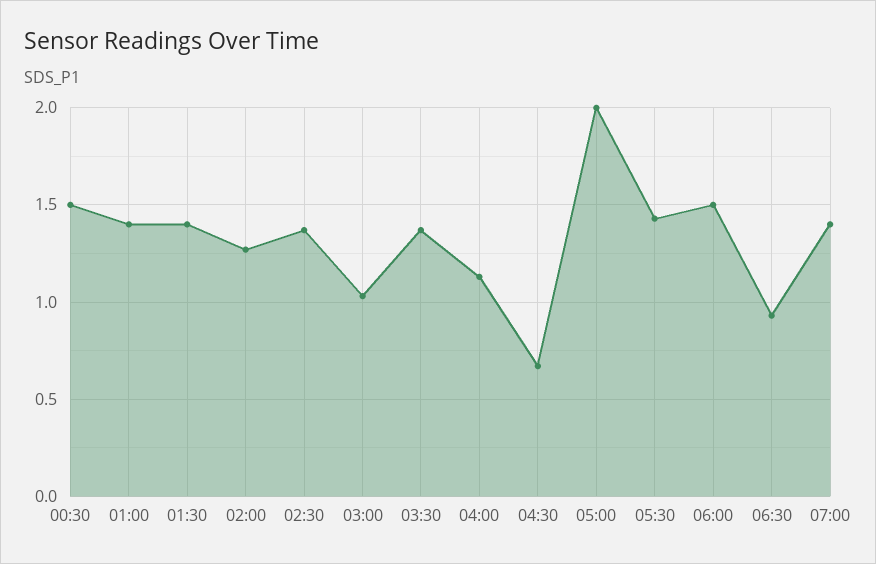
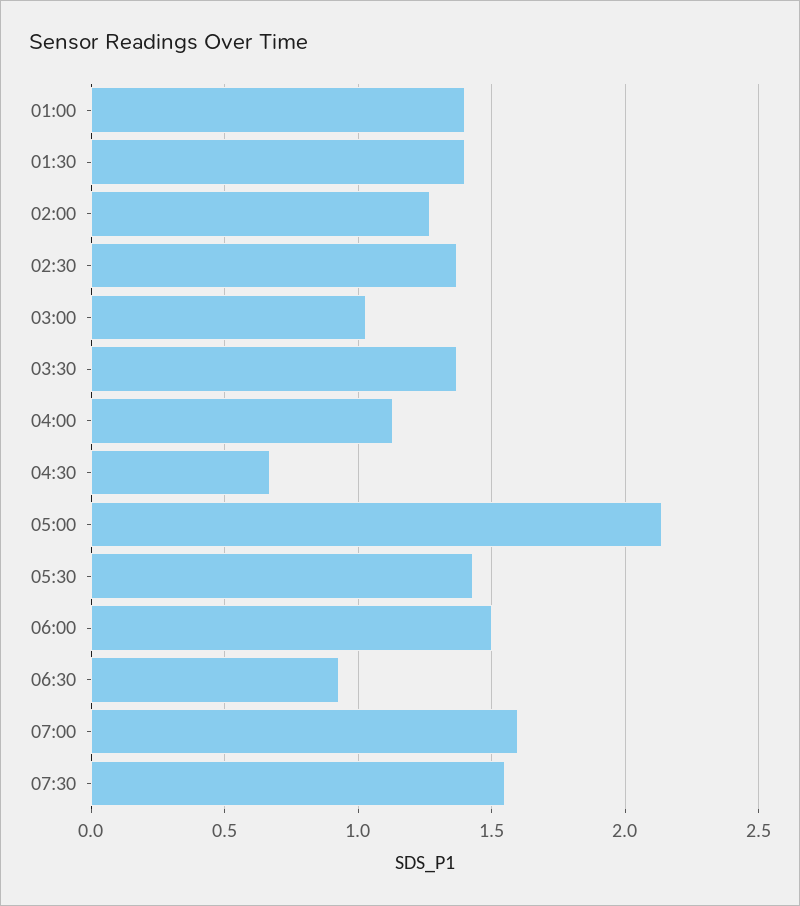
00:30: 1.5 -> none
05:00: 2 -> 2.15
07:00: 1.4 -> 1.6
07:30: none -> 1.55

